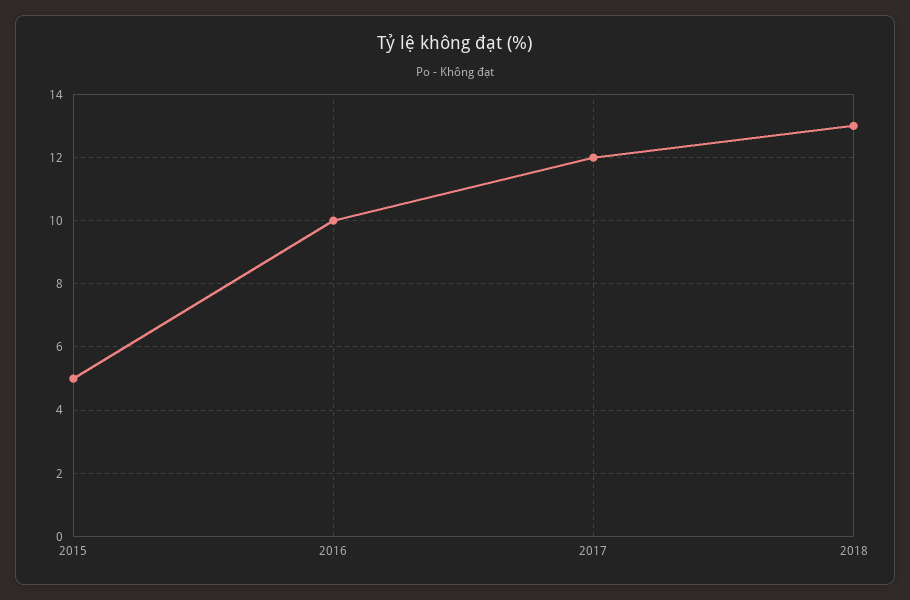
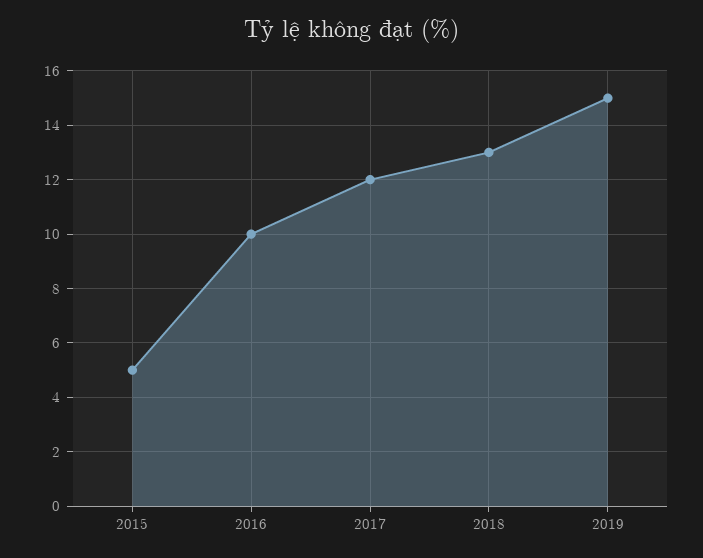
2019: none -> 15

